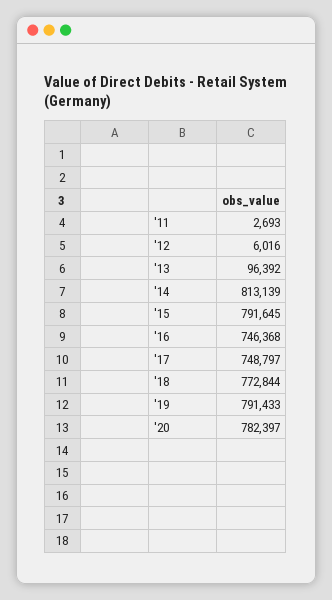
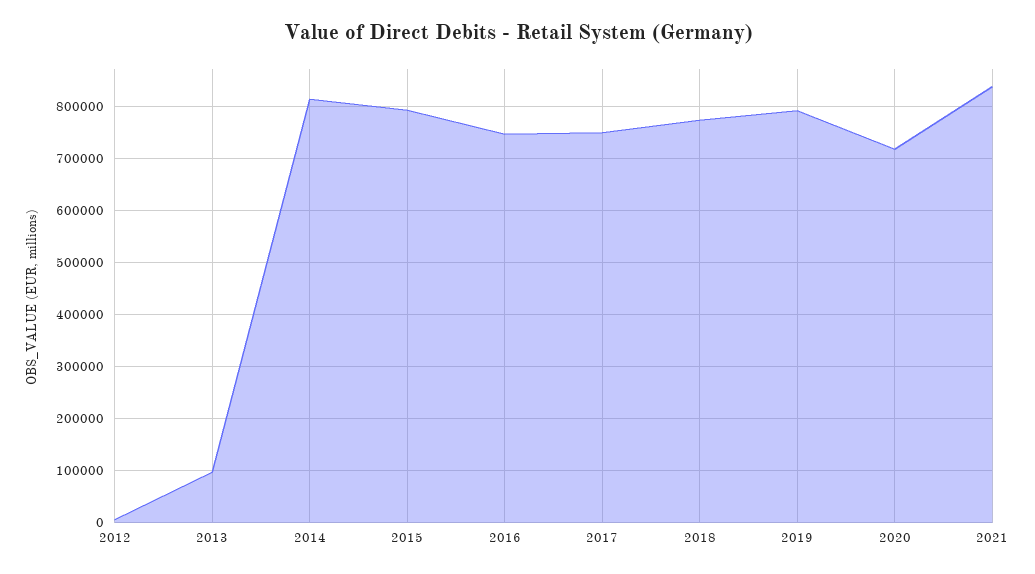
'11: 2693 -> none
'20: 782397 -> 720000
2021: none -> 840000

